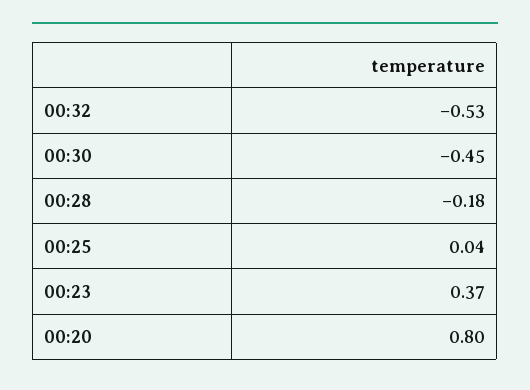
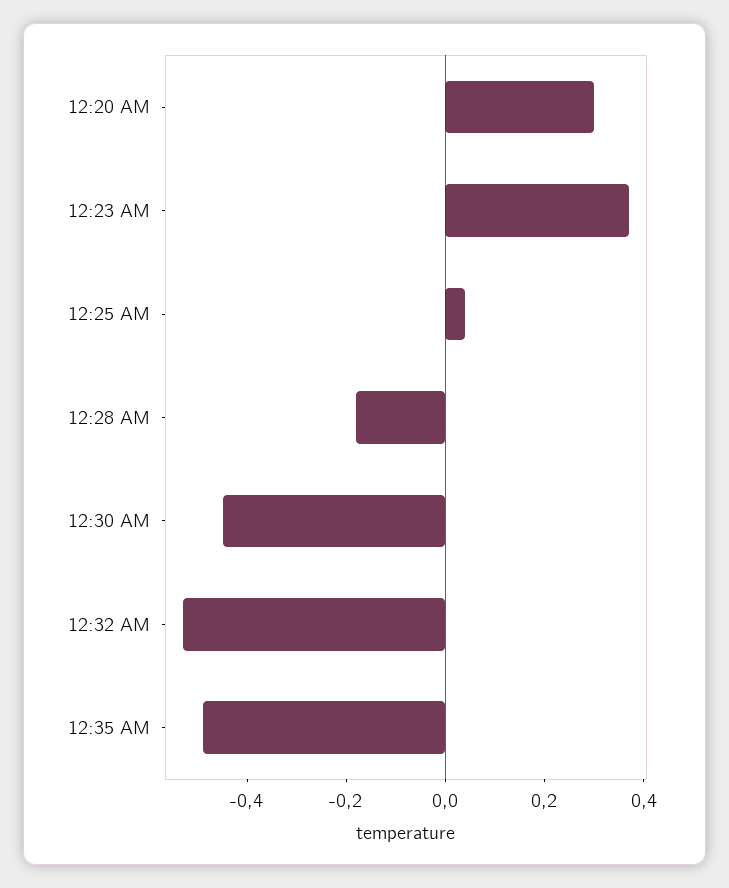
00:20: 0.8 -> 0.3
12:35 AM: none -> -0.5

